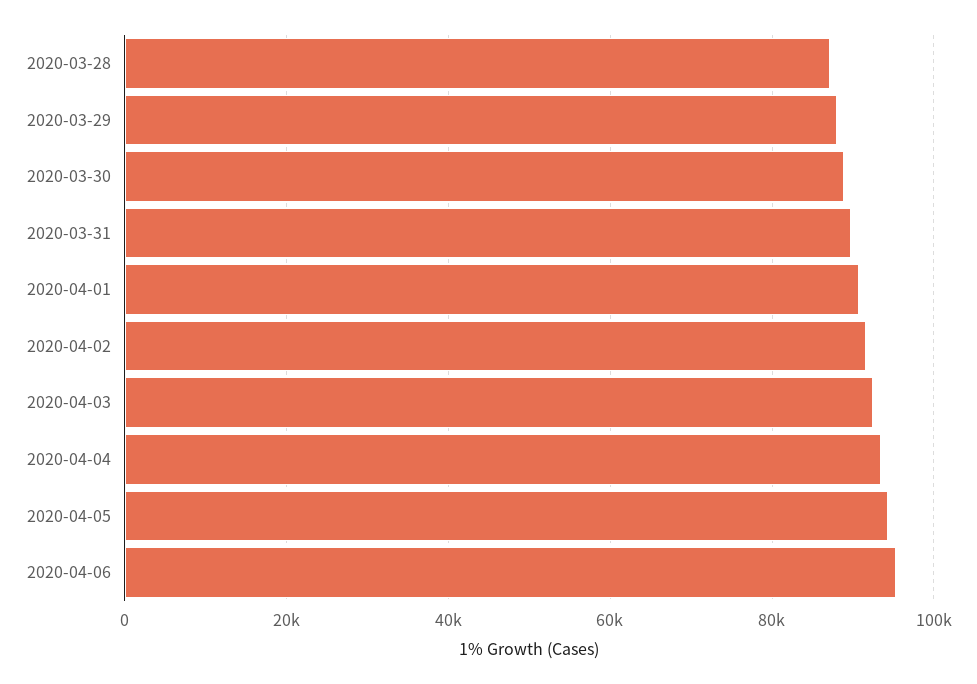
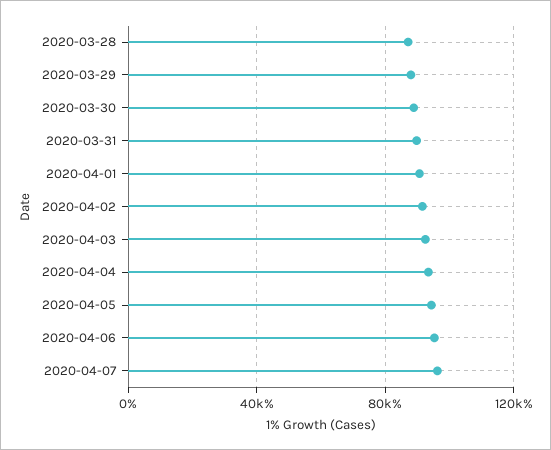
2020-04-07: none -> 95000

